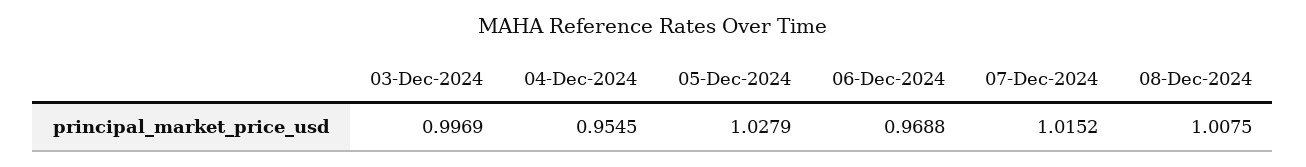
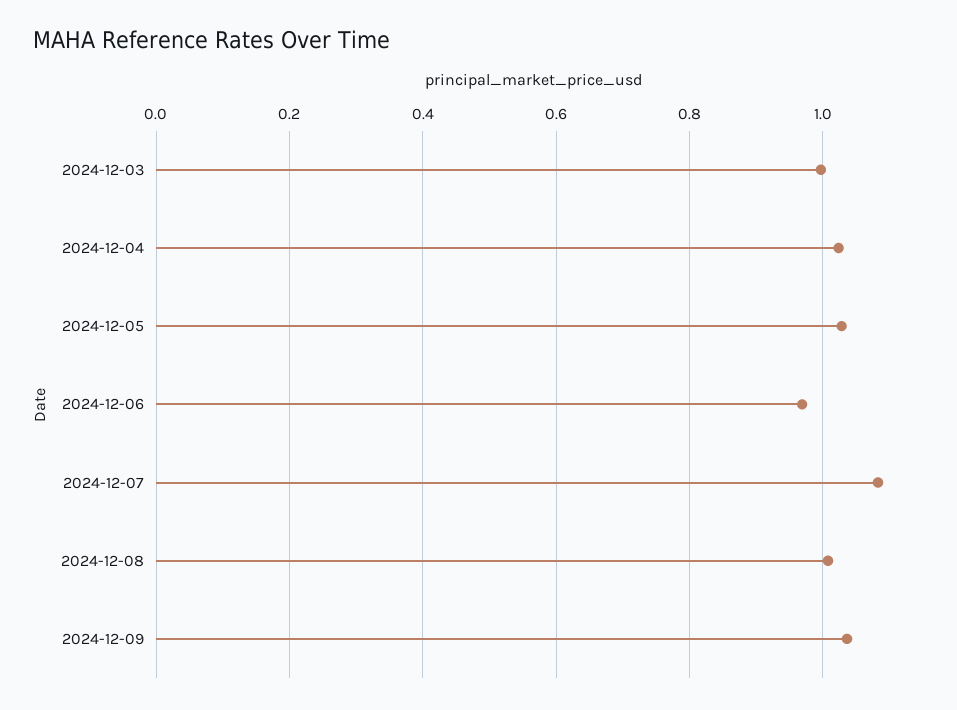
04-Dec-2024: 0.9545 -> 1.02
07-Dec-2024: 1.0152 -> 1.08
2024-12-09: none -> 1.04

